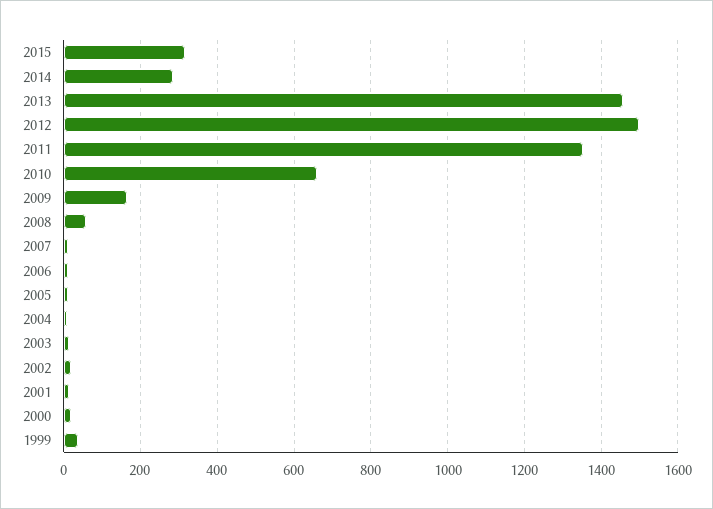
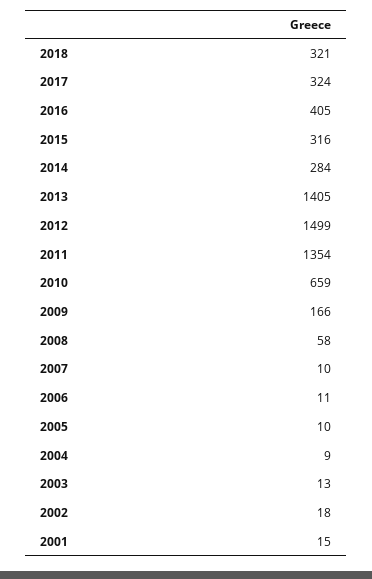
2013: 1460 -> 1405
2000: 20 -> none
1999: 40 -> none
2018: none -> 321
2017: none -> 324
2016: none -> 405

